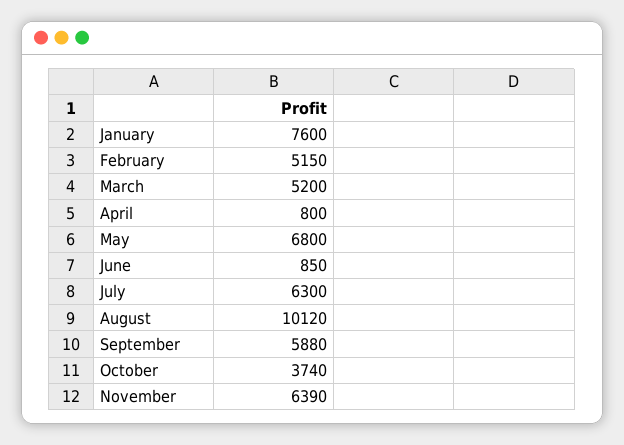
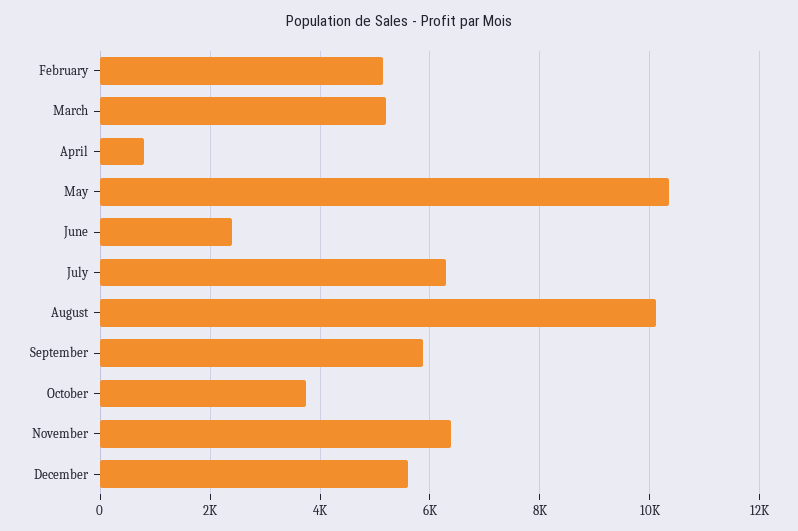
January: 7600 -> none
May: 6800 -> 10400
June: 850 -> 2400
December: none -> 5600

